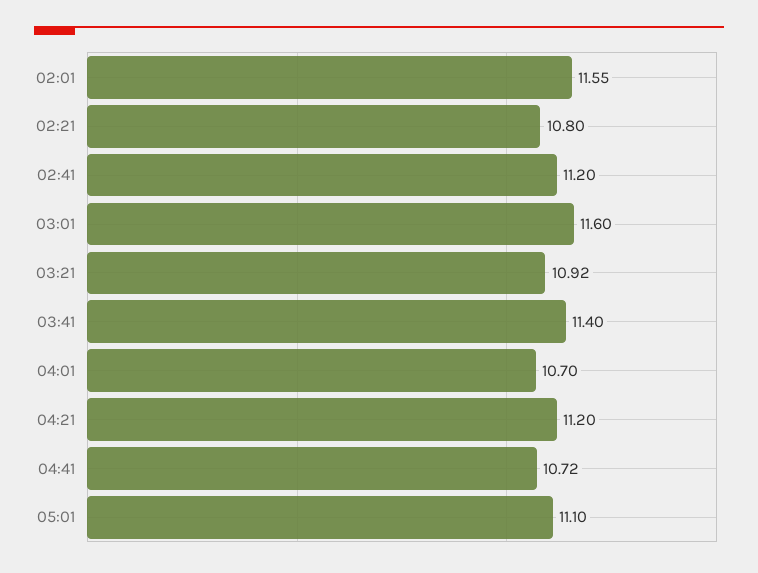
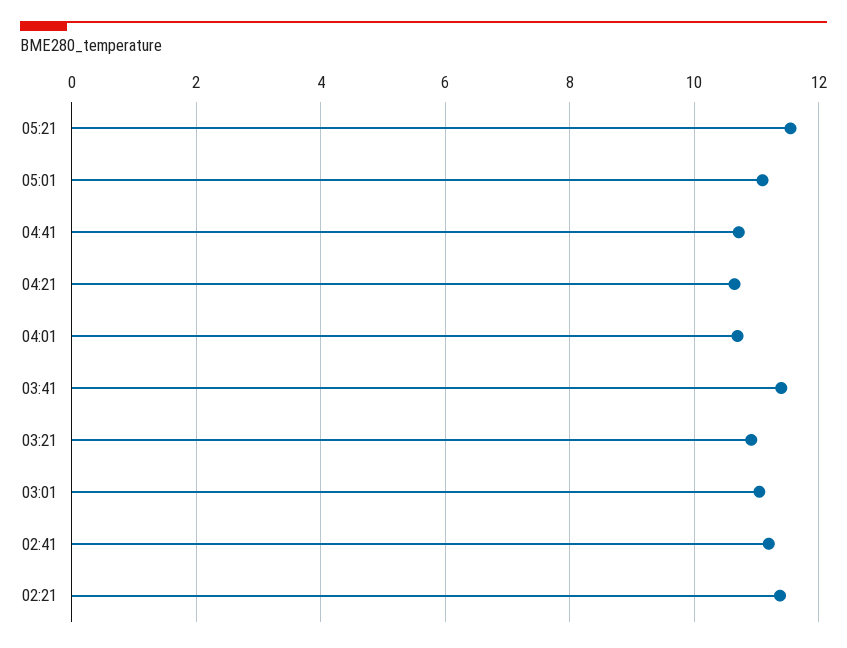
02:01: 11.55 -> none
02:21: 10.8 -> 11.4
03:01: 11.6 -> 11
04:21: 11.2 -> 10.6
05:21: none -> 11.6

